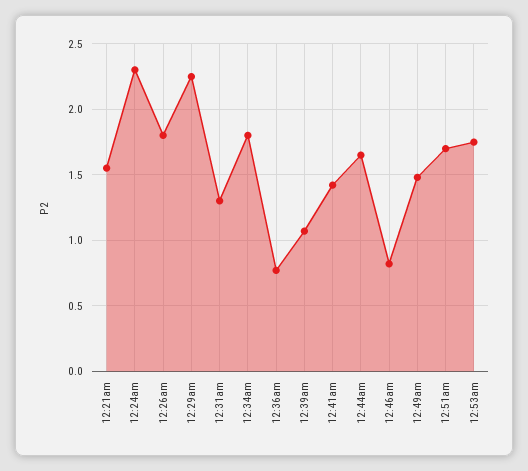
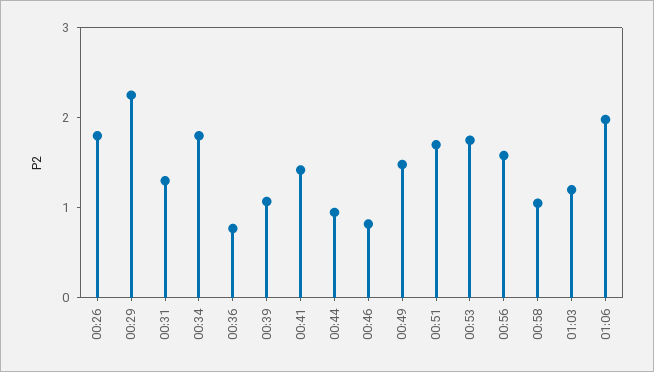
12:21am: 1.55 -> none
12:24am: 2.3 -> none
12:44am: 1.65 -> 1
00:56: none -> 1.6
00:58: none -> 1
01:03: none -> 1.2
01:06: none -> 2

